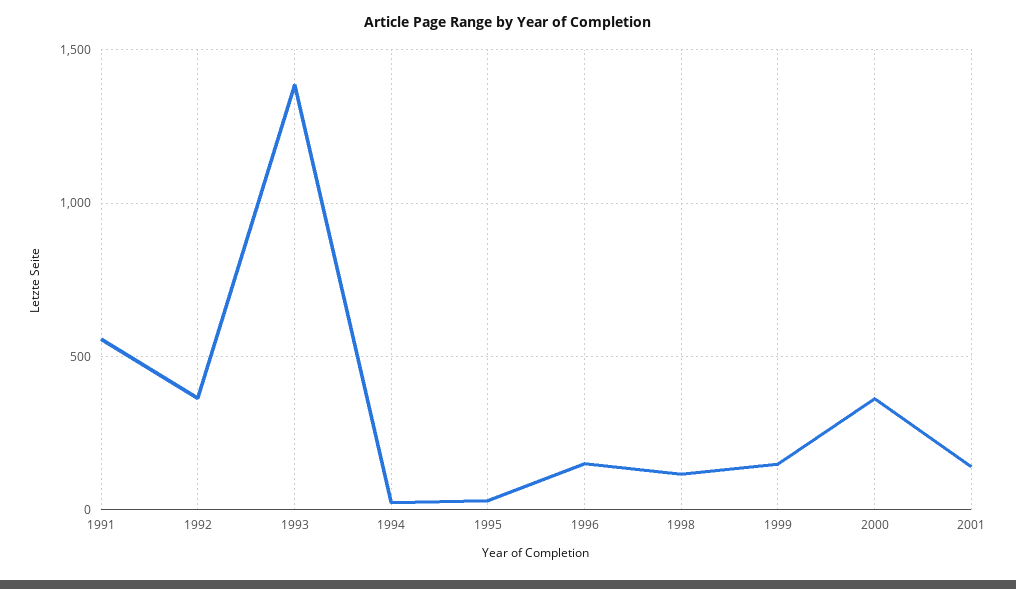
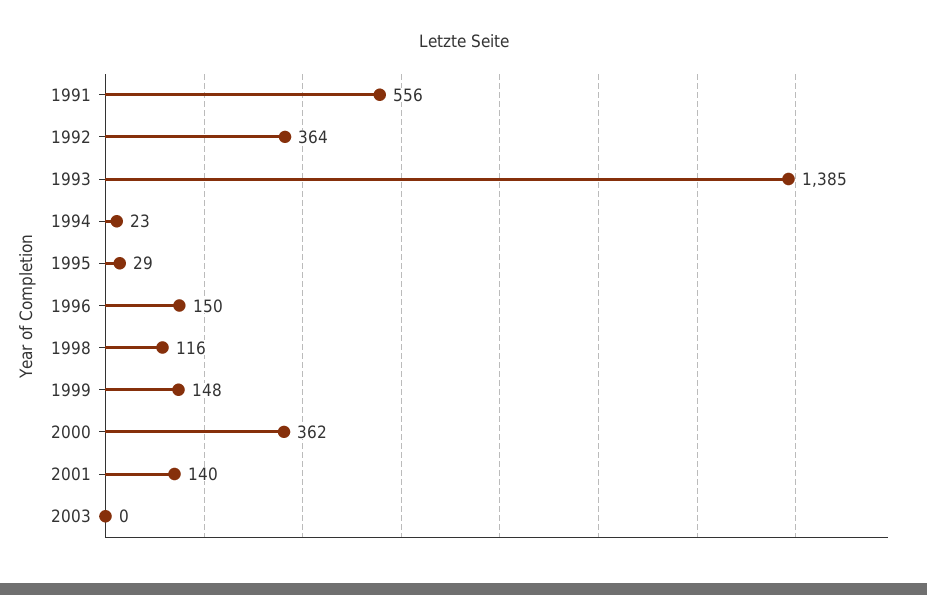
2003: none -> 0

